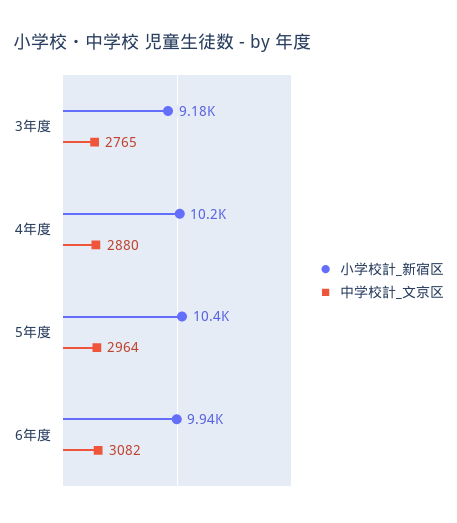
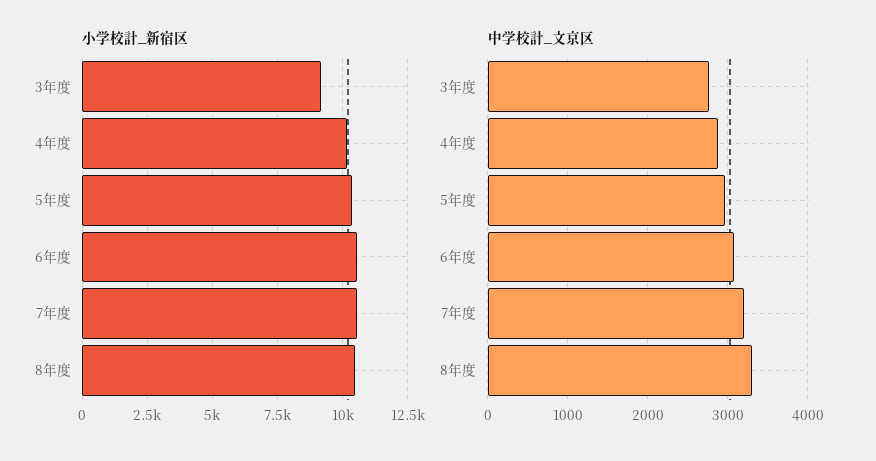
小学校計_新宿区, 6年度: 9940 -> 10500
小学校計_新宿区, 7年度: none -> 10500
小学校計_新宿区, 8年度: none -> 10500
中学校計_文京区, 7年度: none -> 3200
中学校計_文京区, 8年度: none -> 3300

